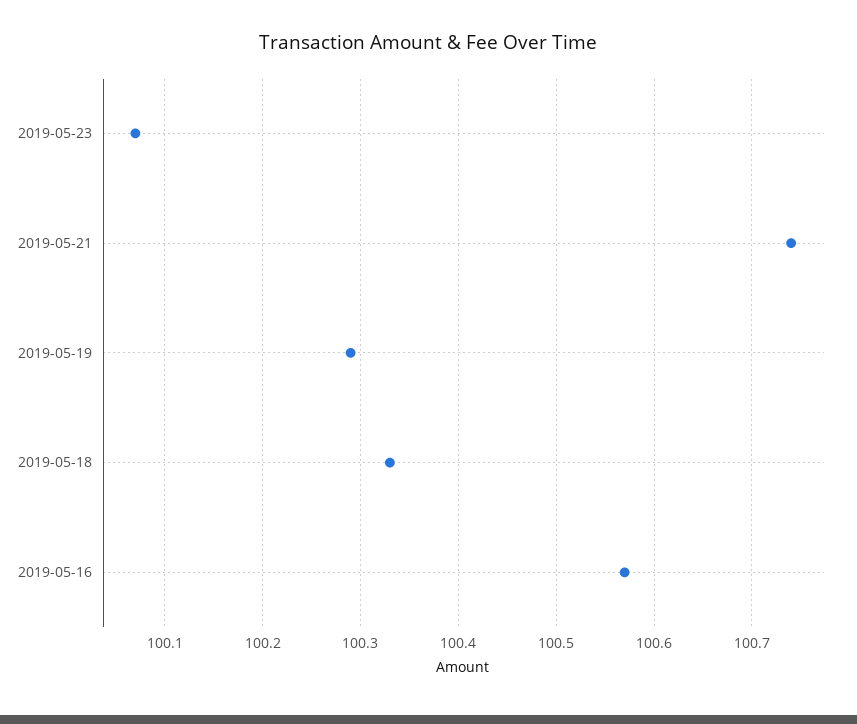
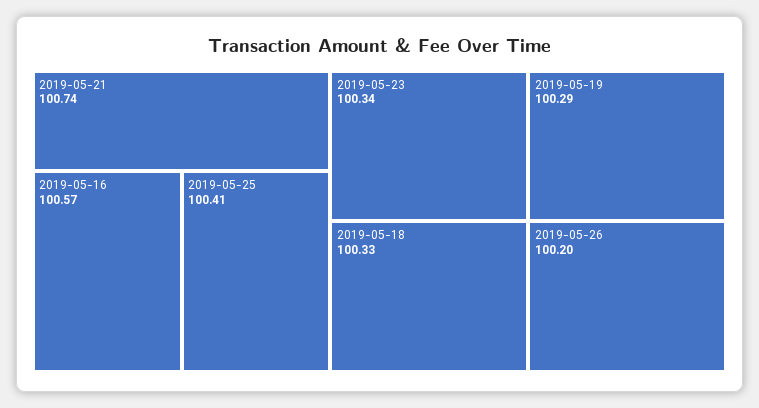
2019-05-23: 100.07 -> 100.34
2019-05-25: none -> 100.41
2019-05-26: none -> 100.2

